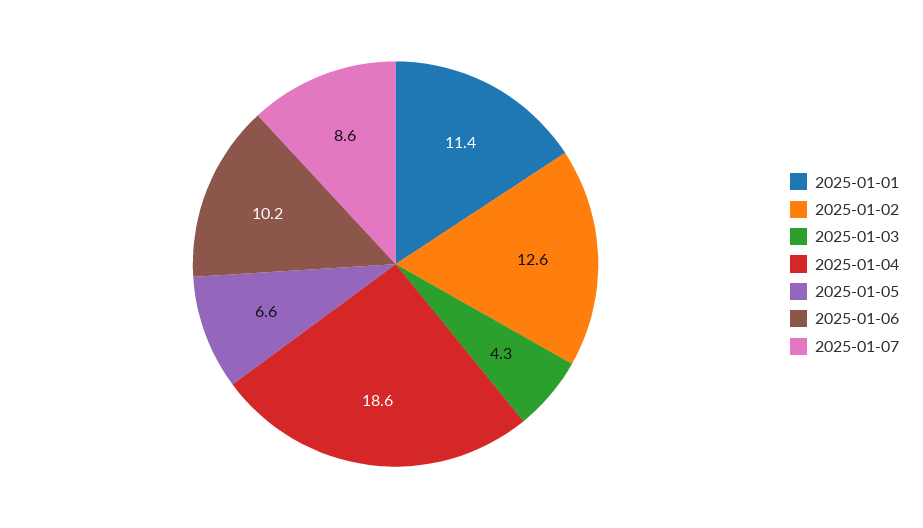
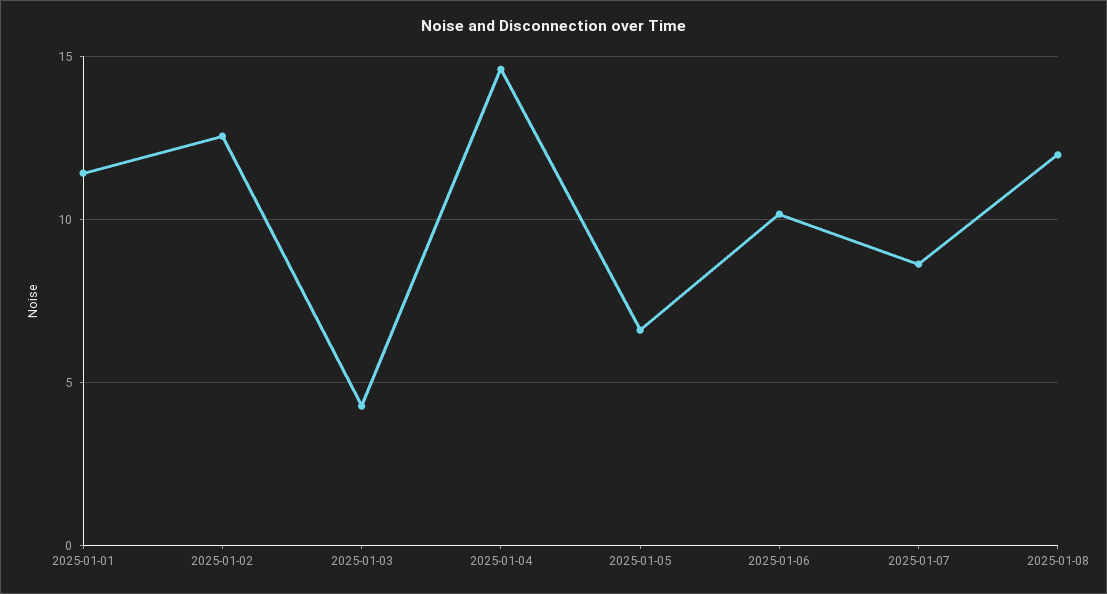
2025-01-04: 18.6 -> 14.5
2025-01-08: none -> 12

